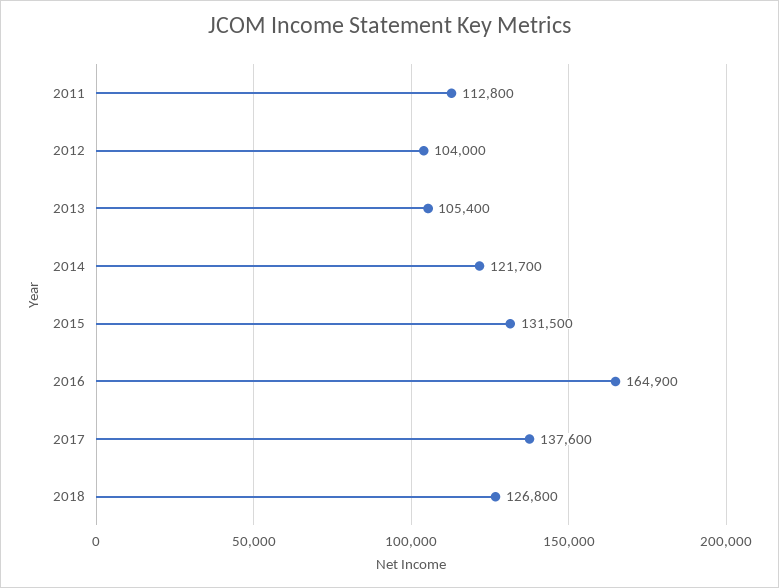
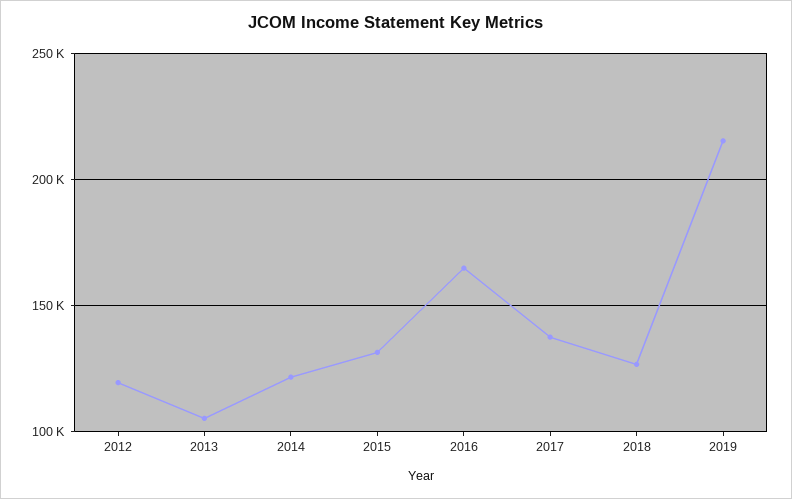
2011: 112800 -> none
2012: 104000 -> 120000
2019: none -> 215000

